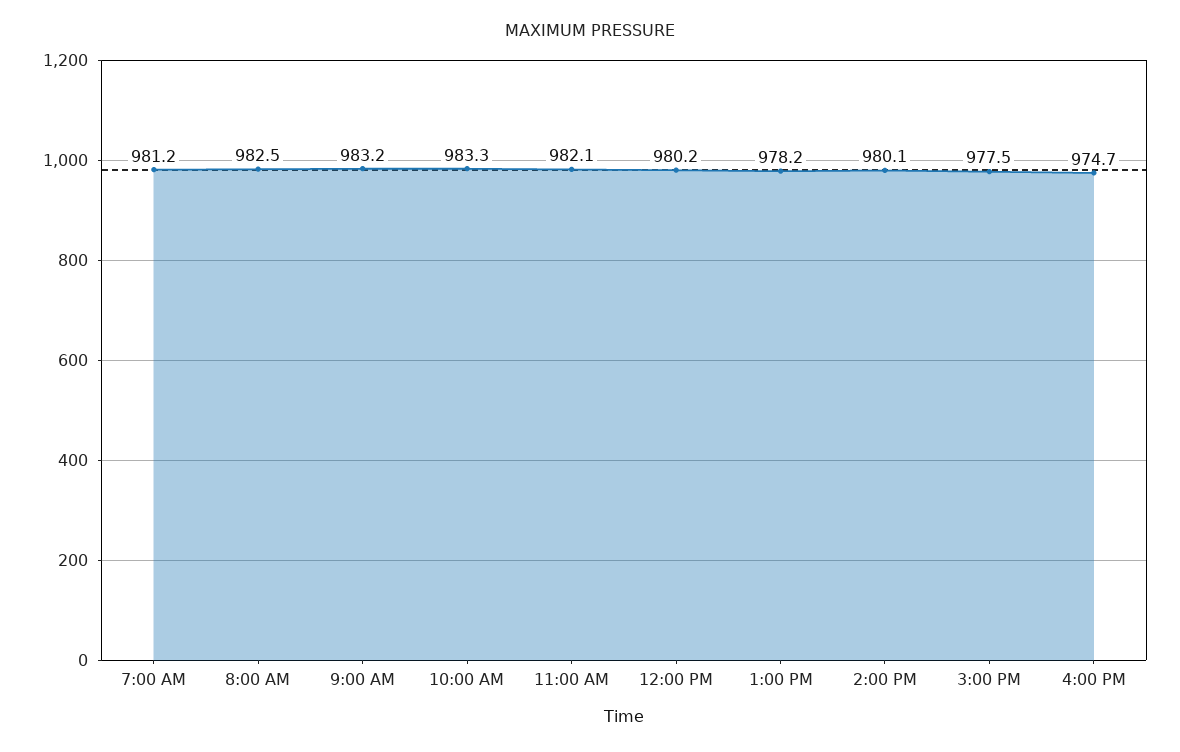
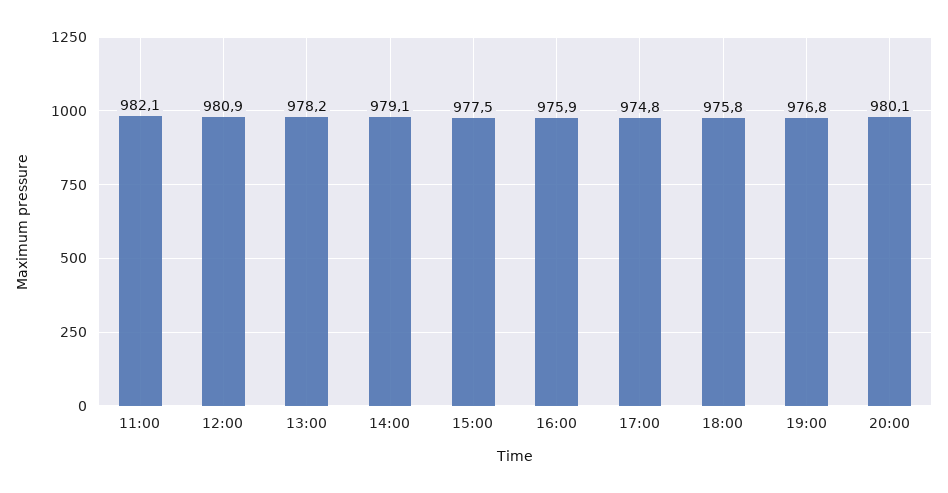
7:00 AM: 981.2 -> none
8:00 AM: 982.5 -> none
9:00 AM: 983.2 -> none
10:00 AM: 983.3 -> none
12:00 PM: 980.2 -> 980.9
2:00 PM: 980.1 -> 979.1
4:00 PM: 974.7 -> 975.9
17:00: none -> 974.8
18:00: none -> 975.8
19:00: none -> 976.8
20:00: none -> 980.1

